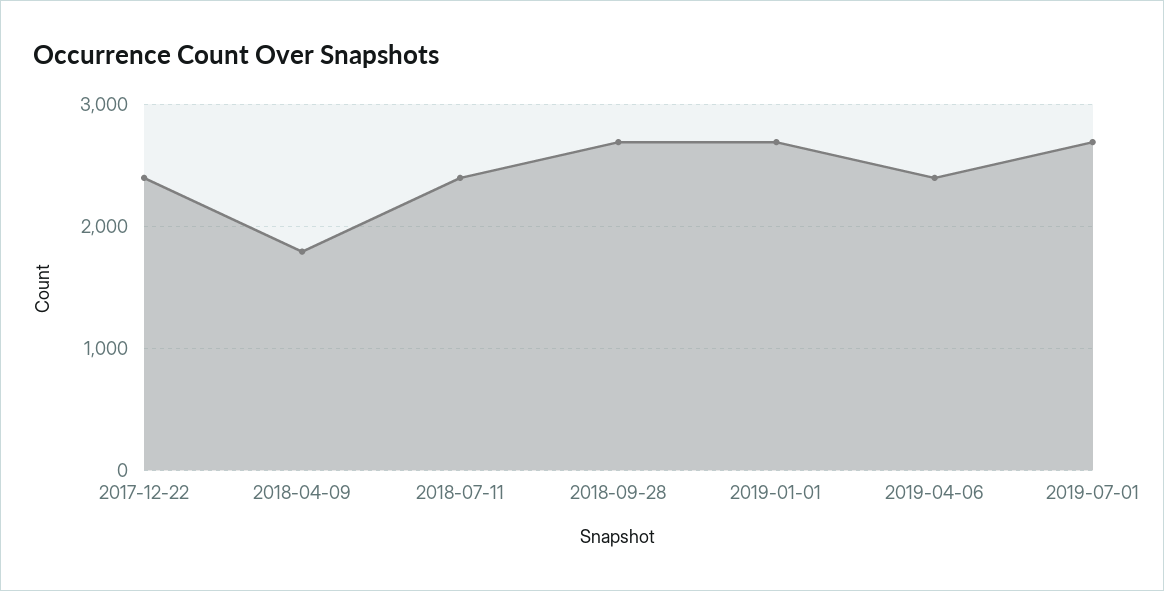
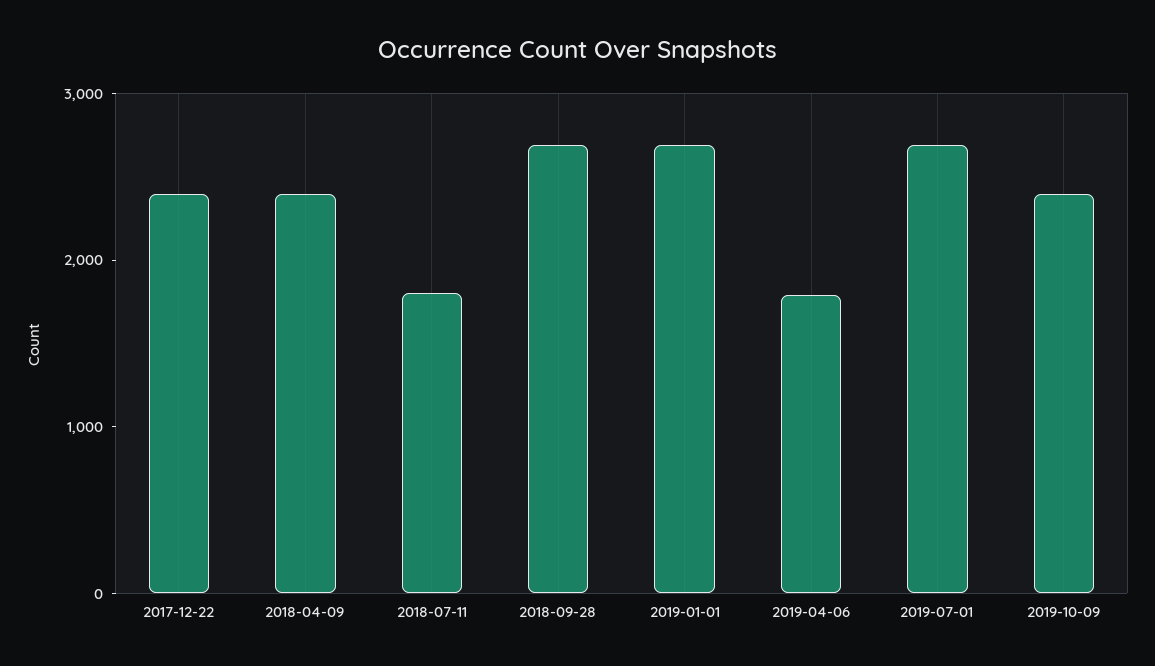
2018-04-09: 1800 -> 2400
2018-07-11: 2400 -> 1800
2019-04-06: 2400 -> 1800
2019-10-09: none -> 2400

